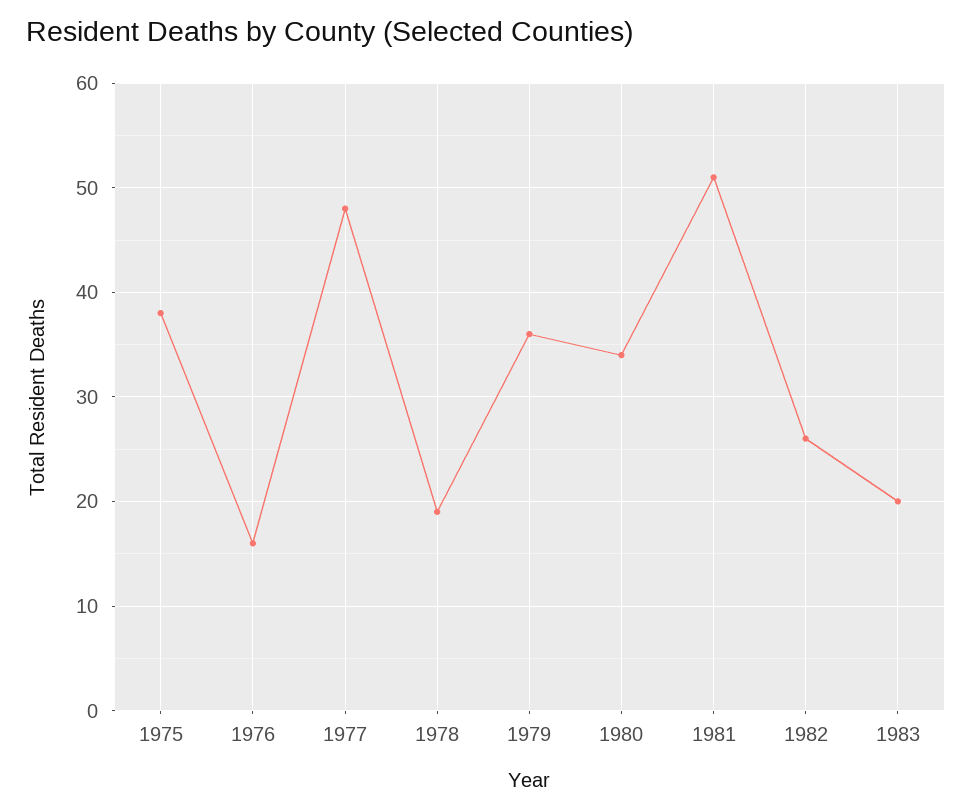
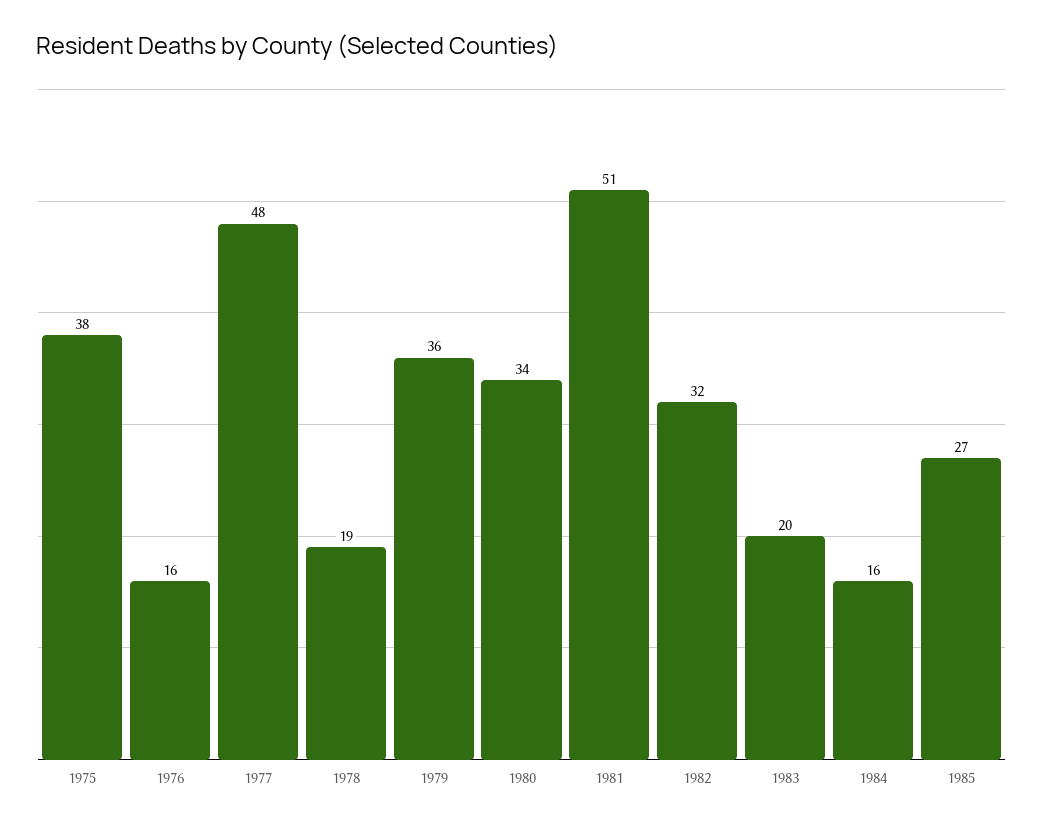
1982: 26 -> 32
1984: none -> 16
1985: none -> 27

